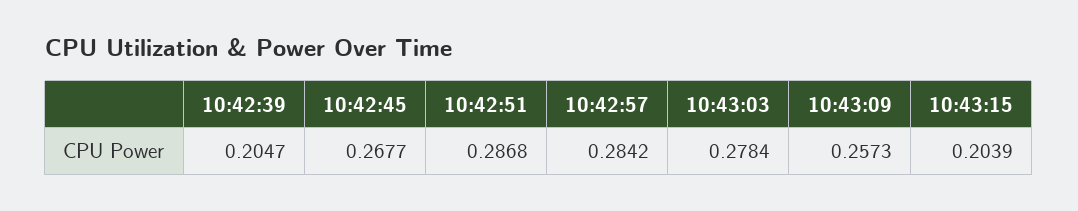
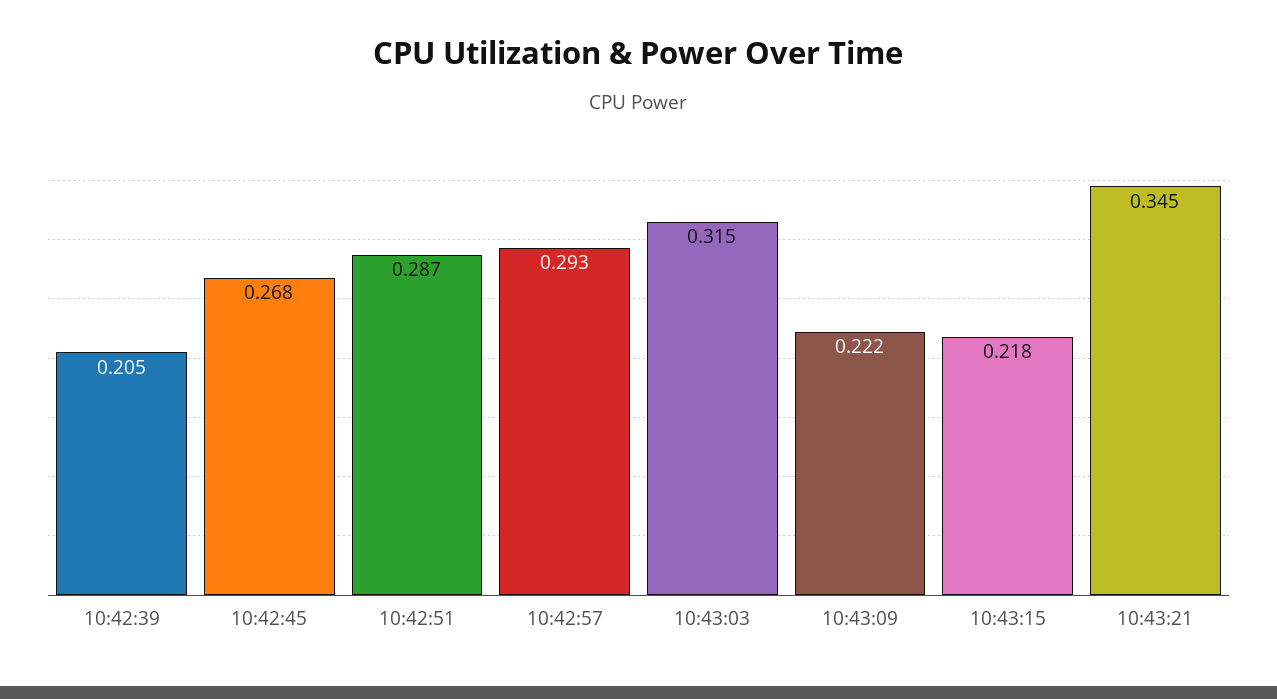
10:42:57: 0.2842 -> 0.293
10:43:03: 0.2784 -> 0.315
10:43:09: 0.2573 -> 0.222
10:43:15: 0.2039 -> 0.218
10:43:21: none -> 0.345

